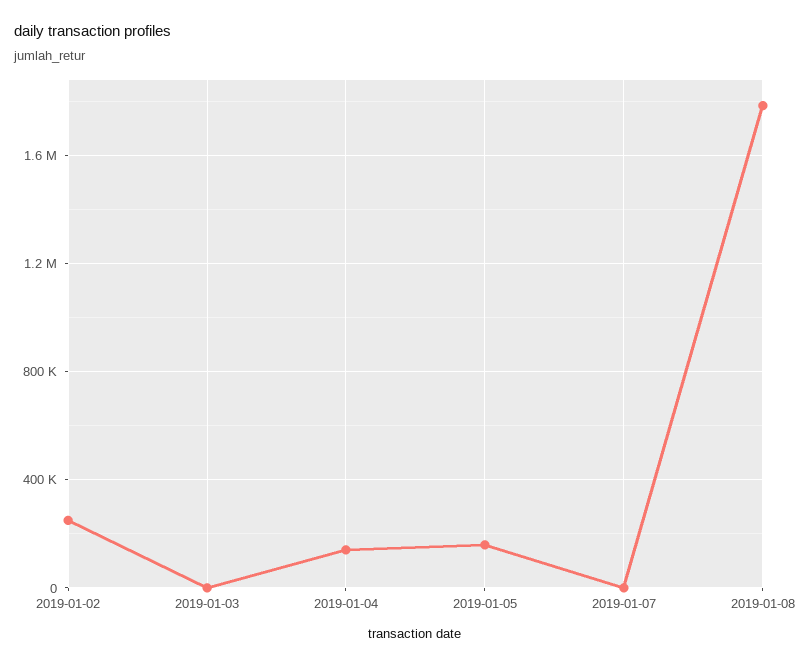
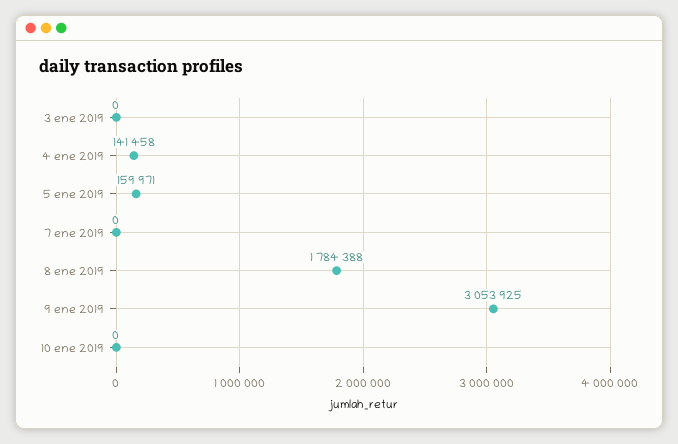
2019-01-02: 250000 -> none
9 ene 2019: none -> 3053925
10 ene 2019: none -> 0

